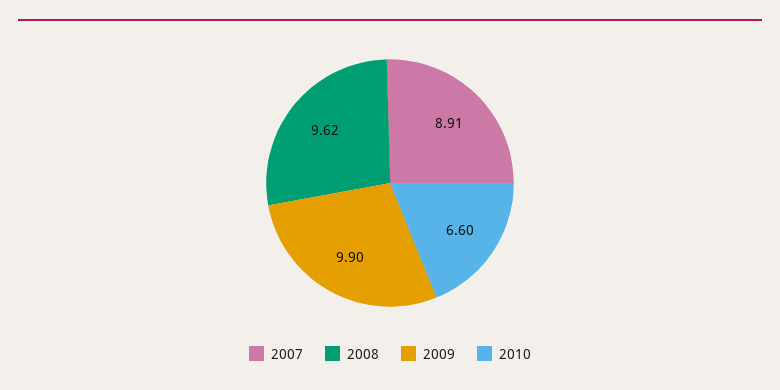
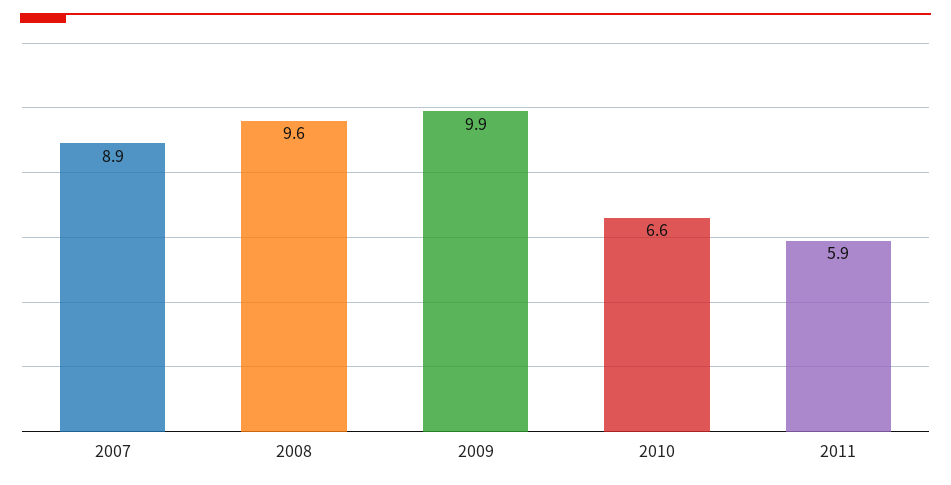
2011: none -> 5.9

